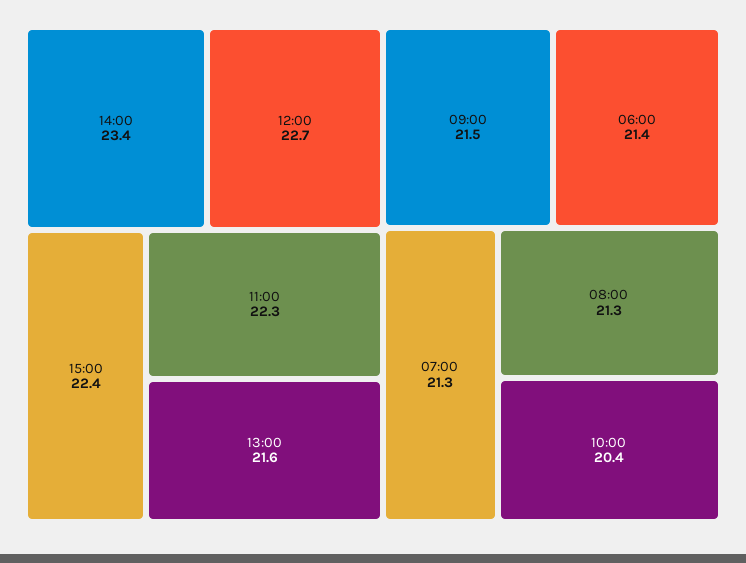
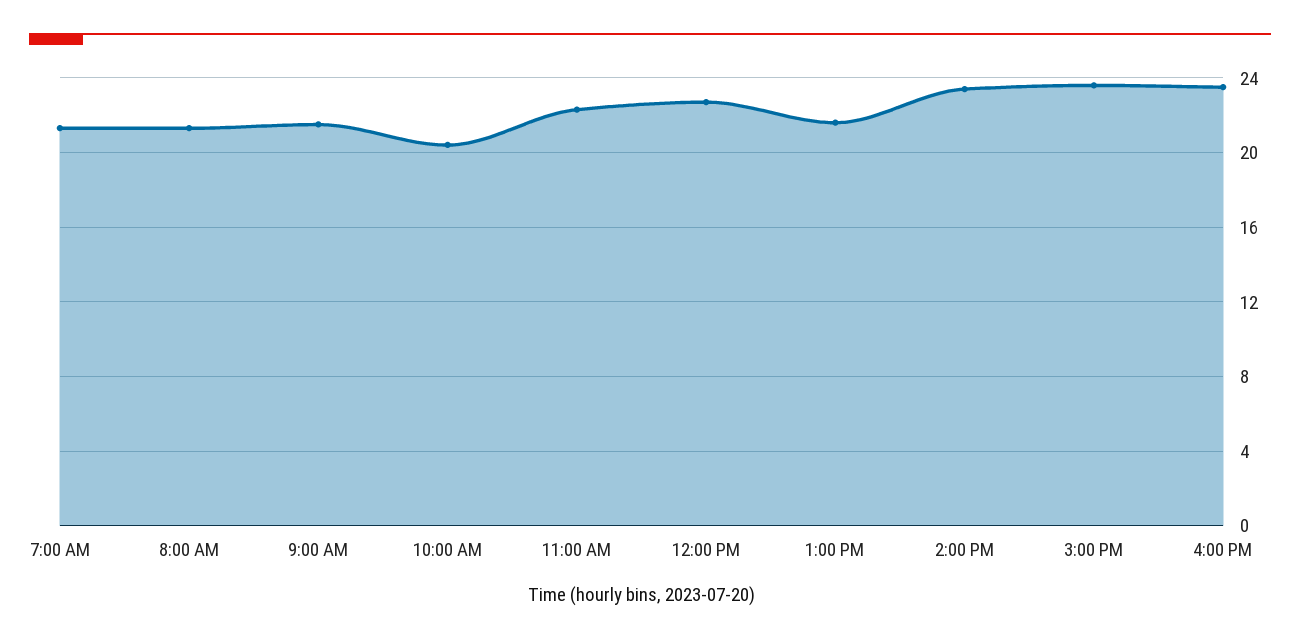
15:00: 22.4 -> 23.5
06:00: 21.4 -> none
4:00 PM: none -> 23.5

